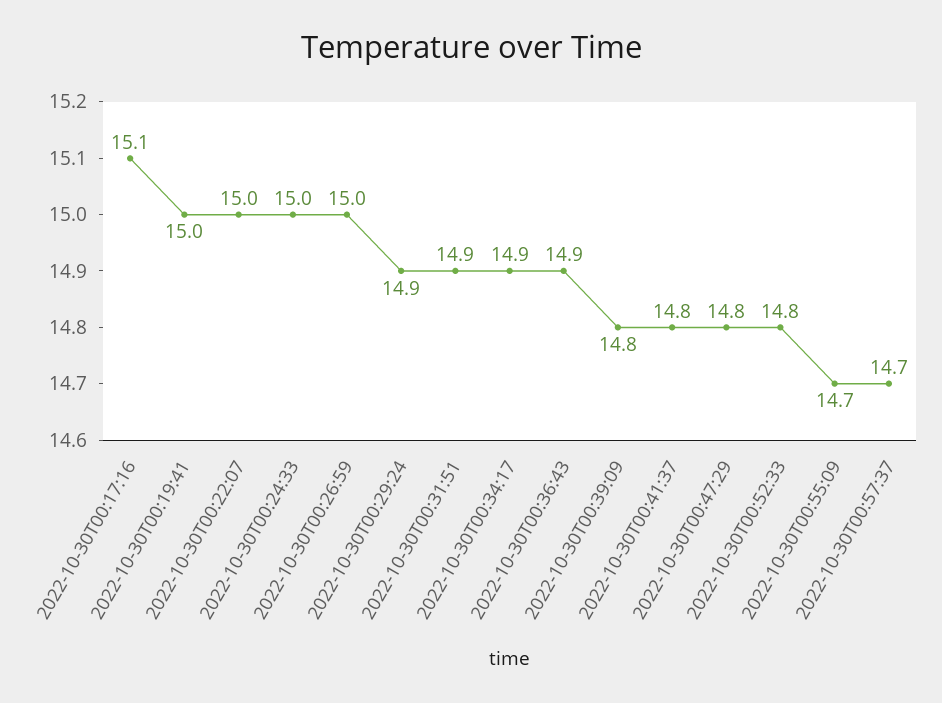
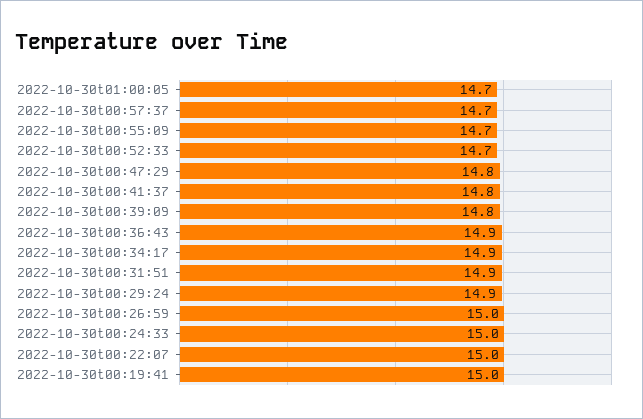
2022-10-30T00:17:16: 15.1 -> none
2022-10-30T00:52:33: 14.8 -> 14.7
2022-10-30t01:00:05: none -> 14.7

